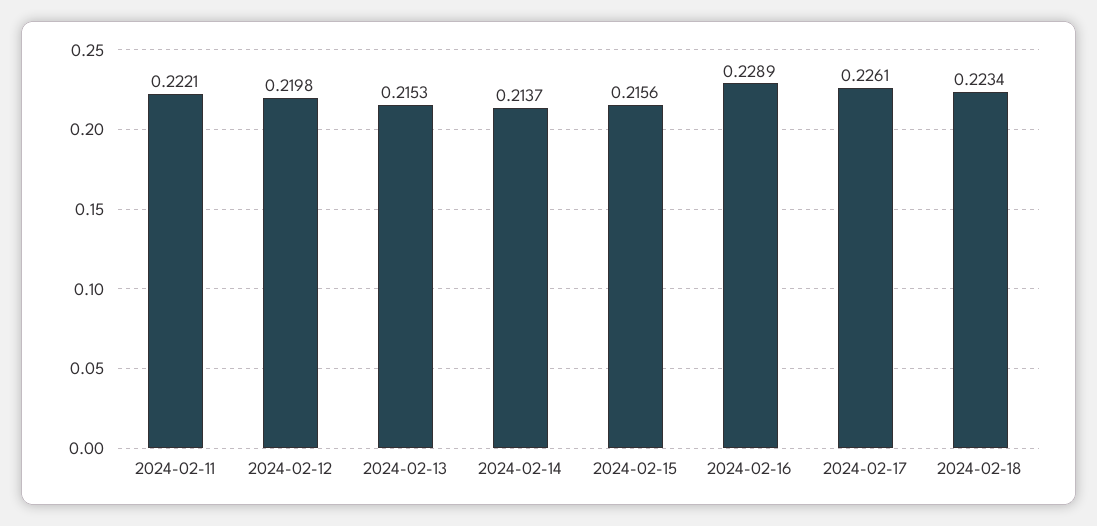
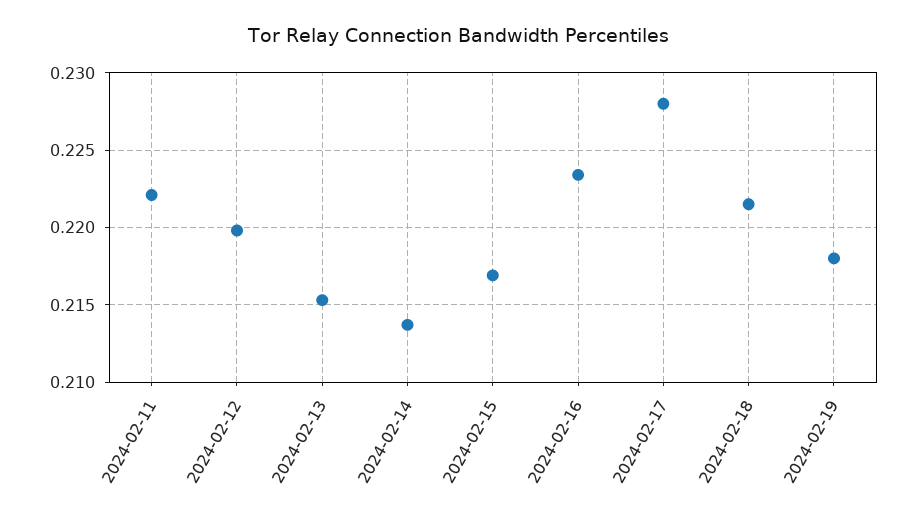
2024-02-15: 0.2156 -> 0.217
2024-02-16: 0.2289 -> 0.2235
2024-02-17: 0.2261 -> 0.228
2024-02-18: 0.2234 -> 0.2215
2024-02-19: none -> 0.218

